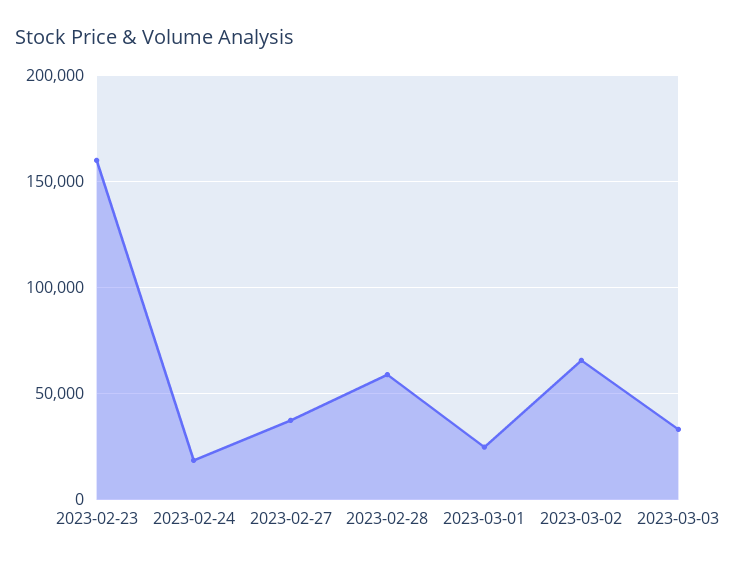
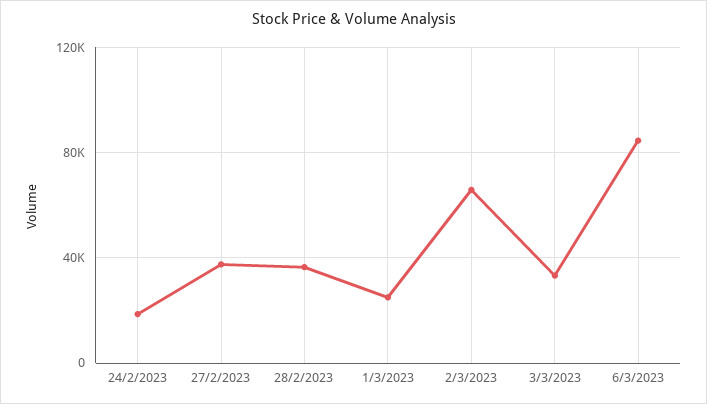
2023-02-23: 160000 -> none
2023-02-28: 60000 -> 35000
6/3/2023: none -> 85000

